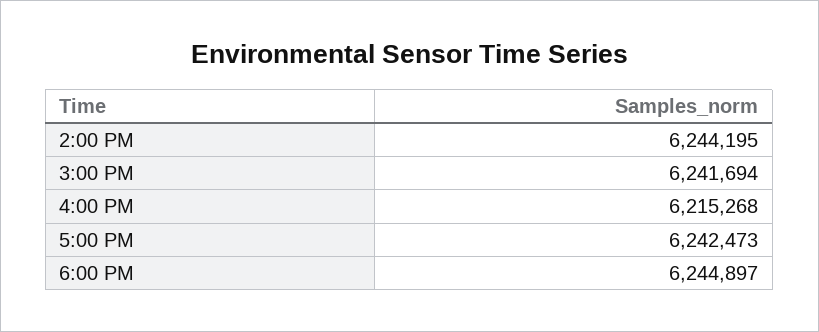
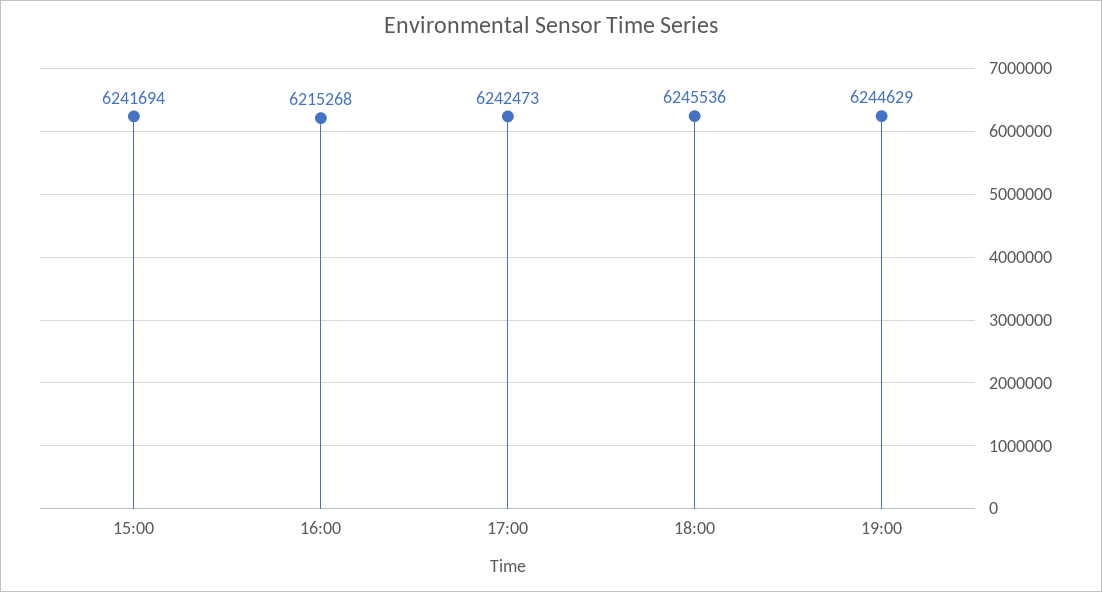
2:00 PM: 6244195 -> none
6:00 PM: 6244897 -> 6245536
19:00: none -> 6244629

